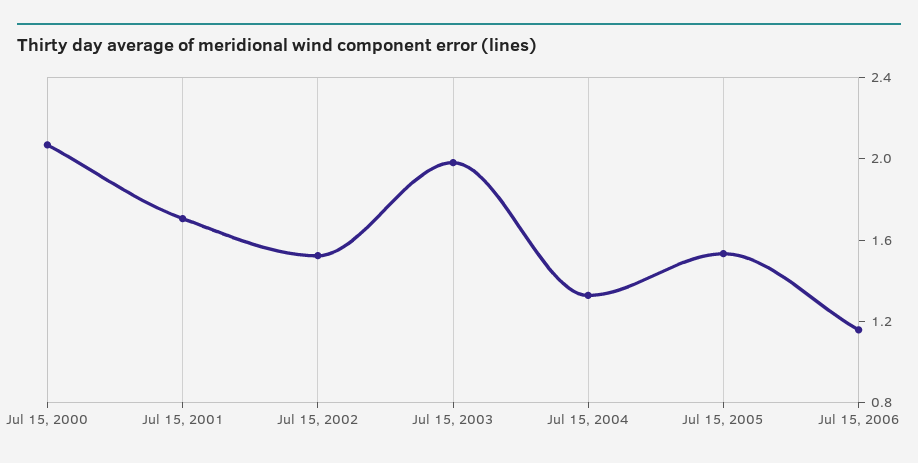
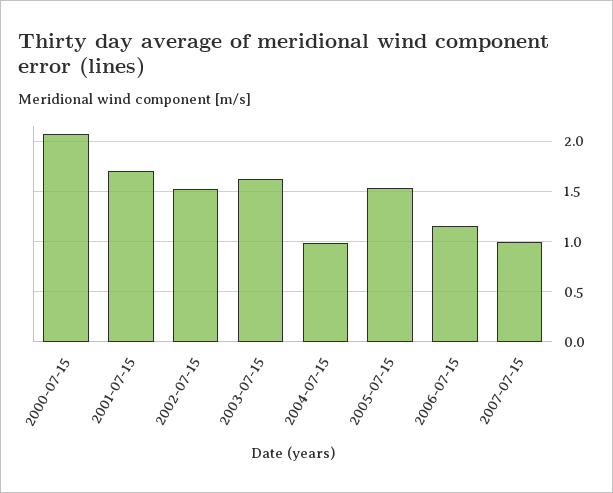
Jul 15, 2003: 2 -> 1.6
Jul 15, 2004: 1.3 -> 1
2007-07-15: none -> 1

